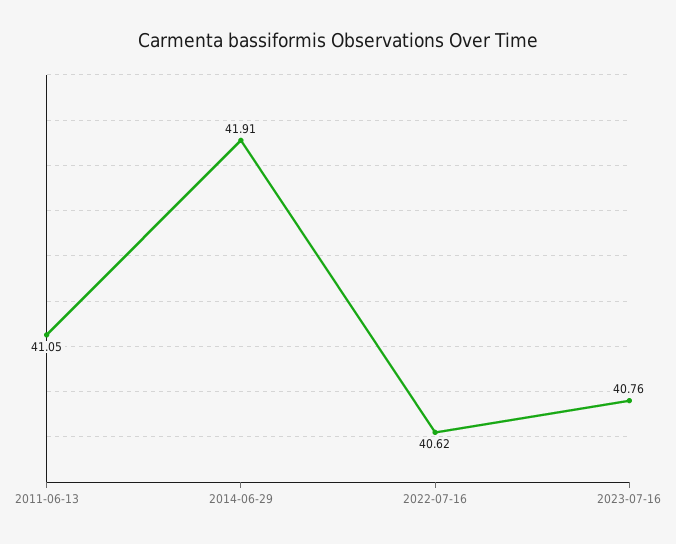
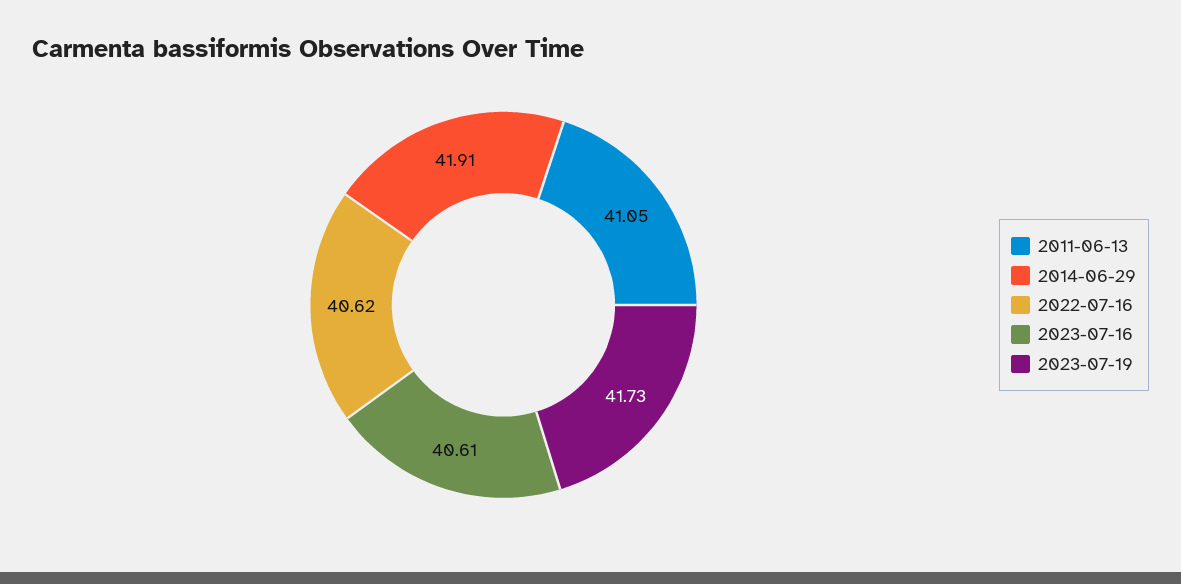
2023-07-16: 40.76 -> 40.61
2023-07-19: none -> 41.73

